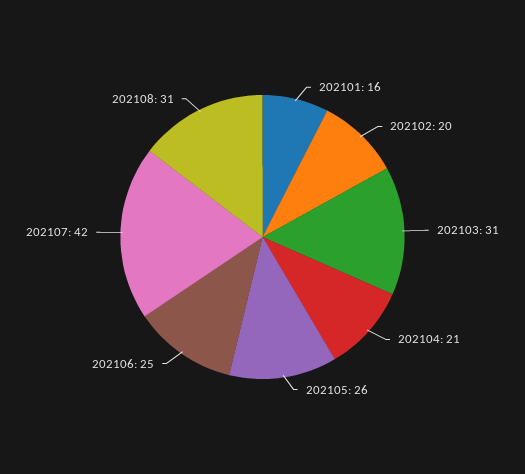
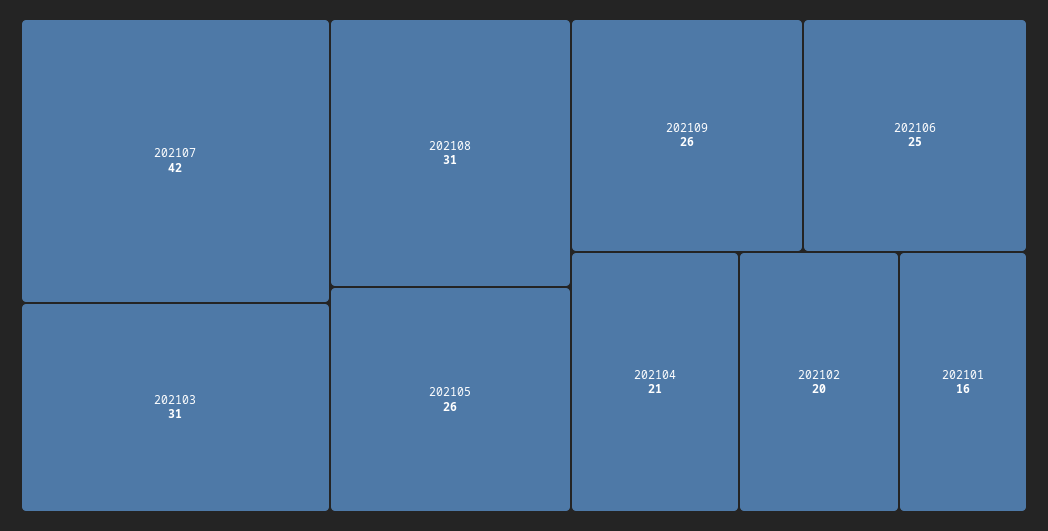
202109: none -> 26

